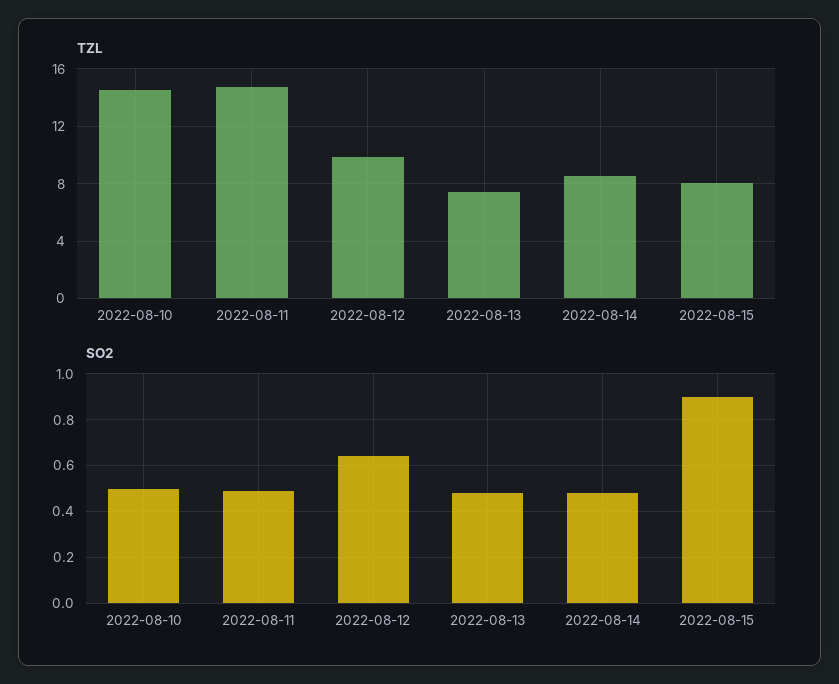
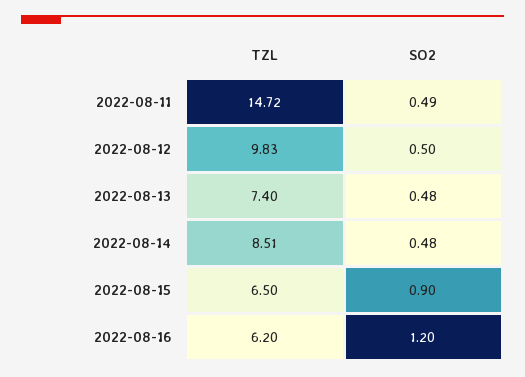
TZL, 2022-08-10: 14.5 -> none
TZL, 2022-08-15: 8 -> 6.5
SO2, 2022-08-10: 0.5 -> none
SO2, 2022-08-12: 0.65 -> 0.5
TZL, 2022-08-16: none -> 6.2
SO2, 2022-08-16: none -> 1.2

